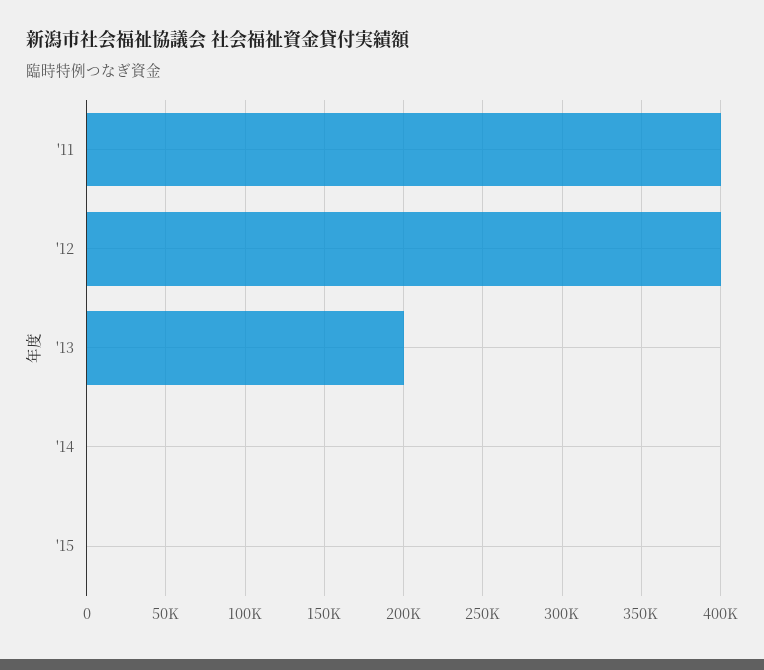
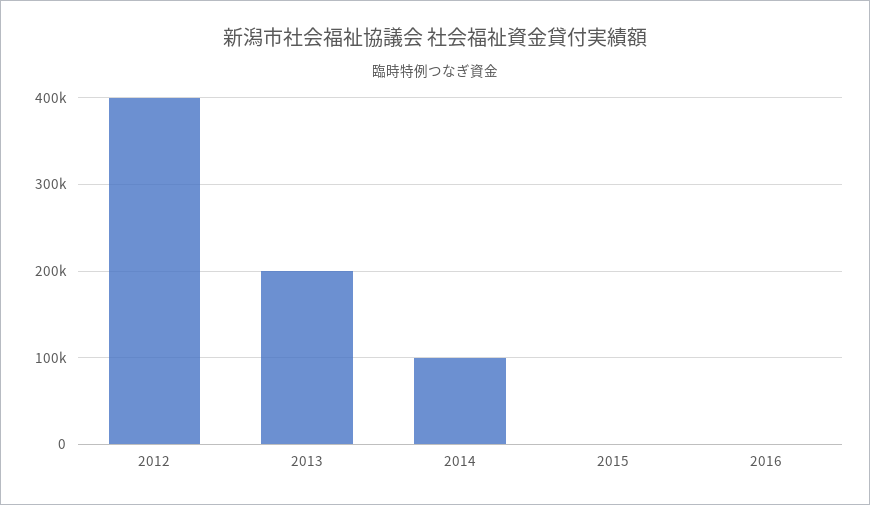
'11: 400000 -> none
'14: 0 -> 100000
2016: none -> 0

